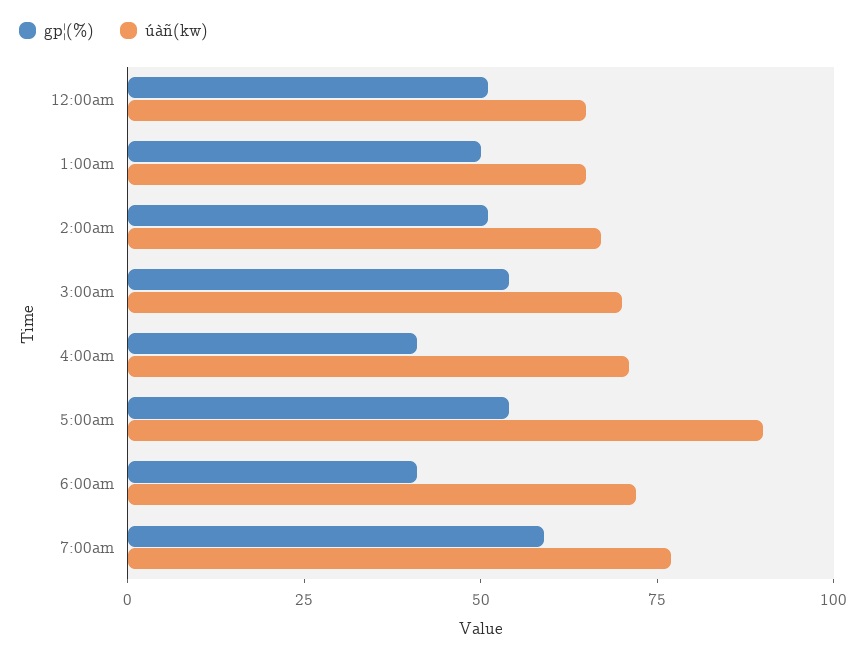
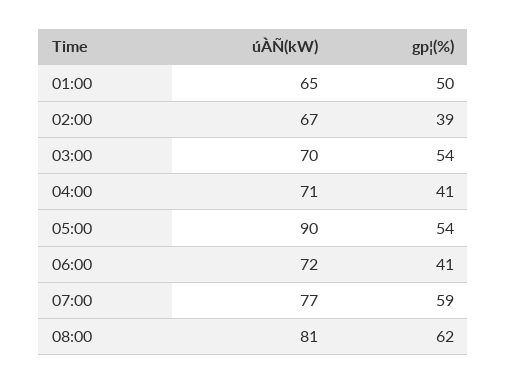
gp¦(%), 12:00am: 50 -> none
úàñ(kw), 12:00am: 65 -> none
gp¦(%), 2:00am: 50 -> 39
úàñ(kw), 08:00: none -> 81
gp¦(%), 08:00: none -> 62

